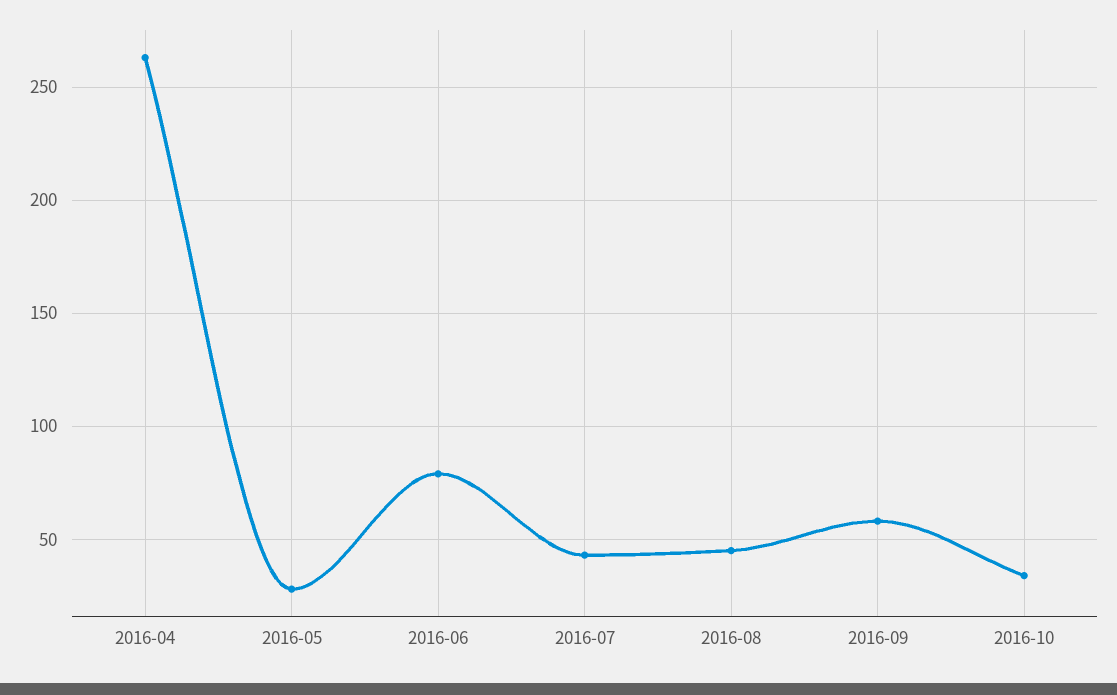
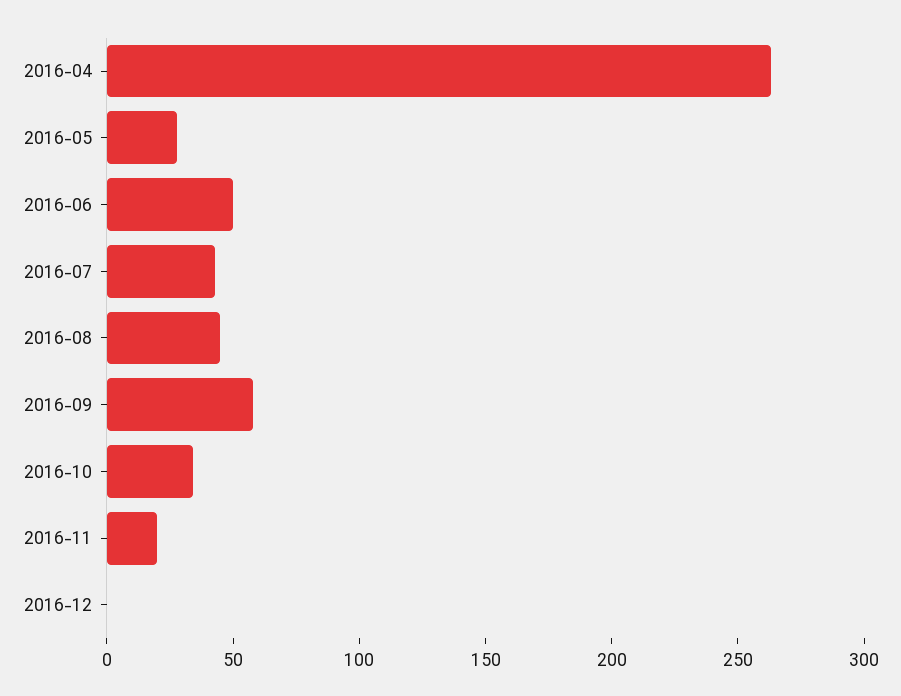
2016-06: 80 -> 50
2016-11: none -> 20
2016-12: none -> 0

